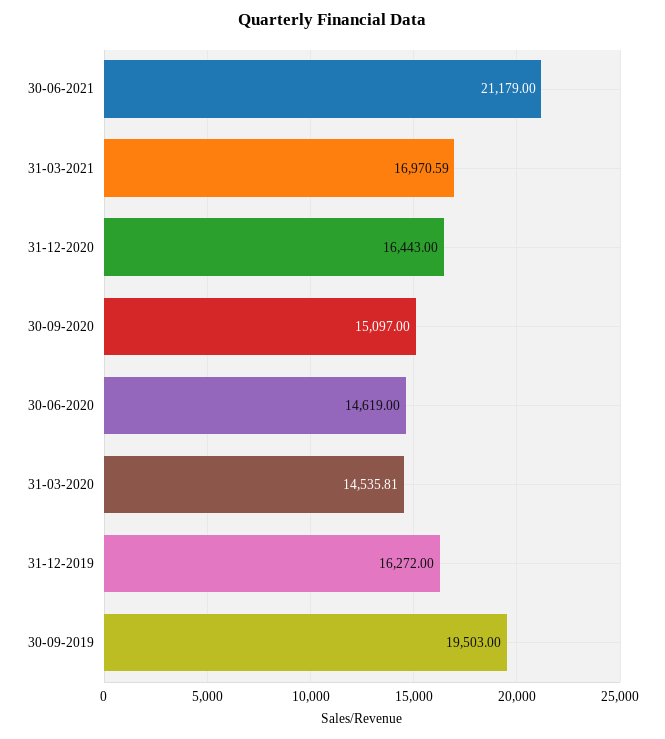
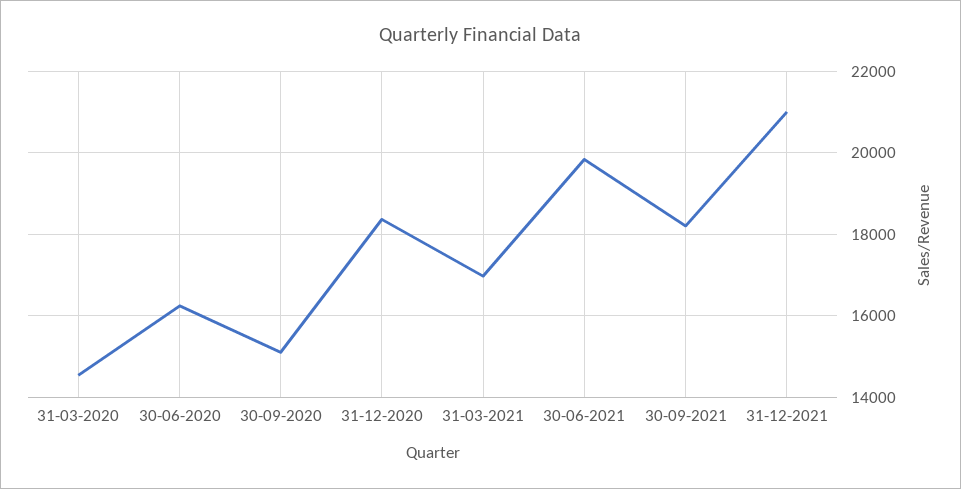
30-06-2021: 21179 -> 19800
31-12-2020: 16443 -> 18400
30-06-2020: 14619 -> 16200
31-12-2019: 16272 -> none
30-09-2019: 19503 -> none
30-09-2021: none -> 18200
31-12-2021: none -> 21000

